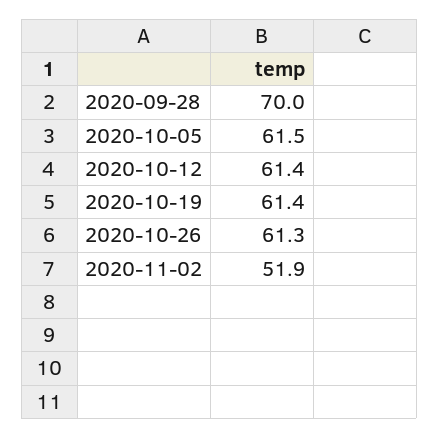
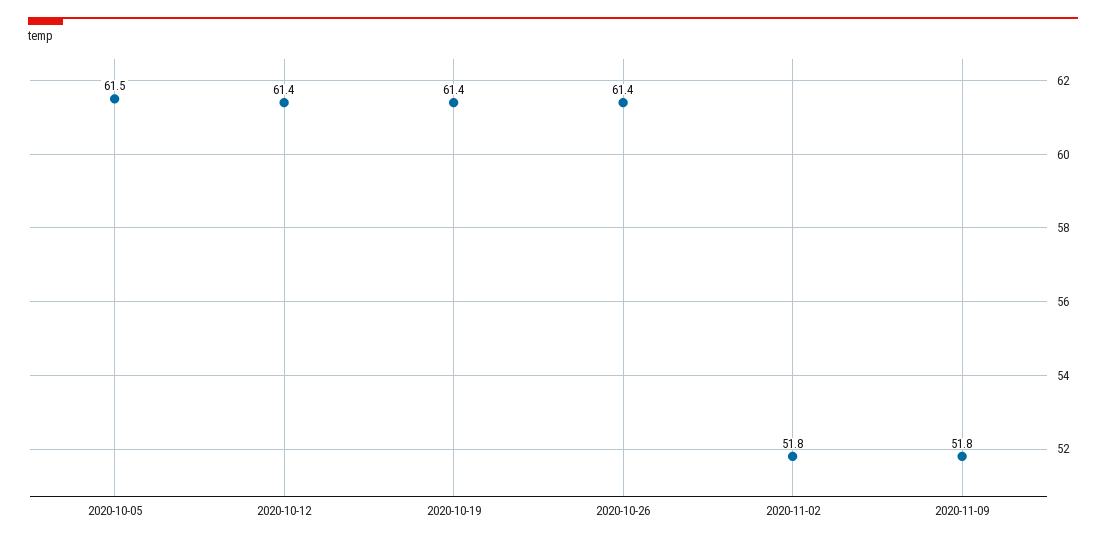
2020-09-28: 70 -> none
2020-10-26: 61.3 -> 61.4
2020-11-02: 51.9 -> 51.8
2020-11-09: none -> 51.8

